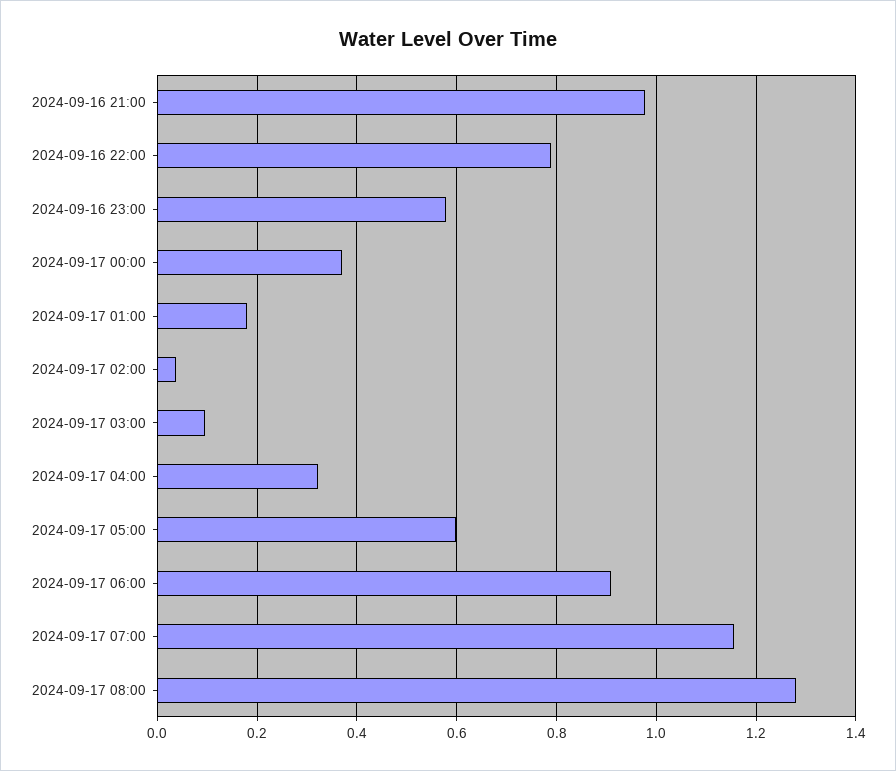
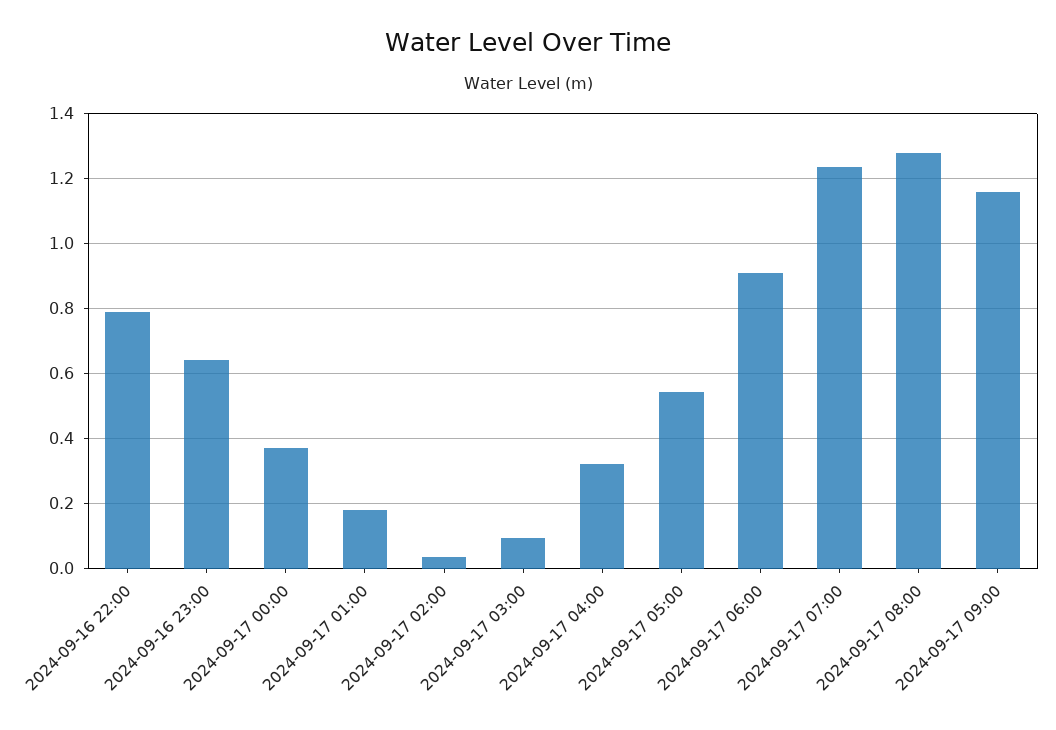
2024-09-16 21:00: 0.98 -> none
2024-09-16 23:00: 0.58 -> 0.64
2024-09-17 05:00: 0.6 -> 0.54
2024-09-17 07:00: 1.16 -> 1.24
2024-09-17 09:00: none -> 1.16

